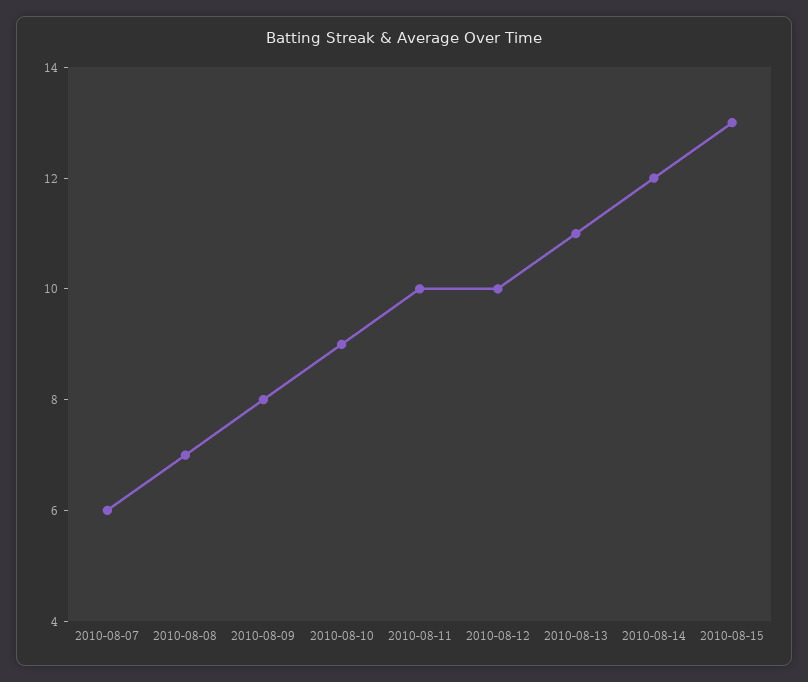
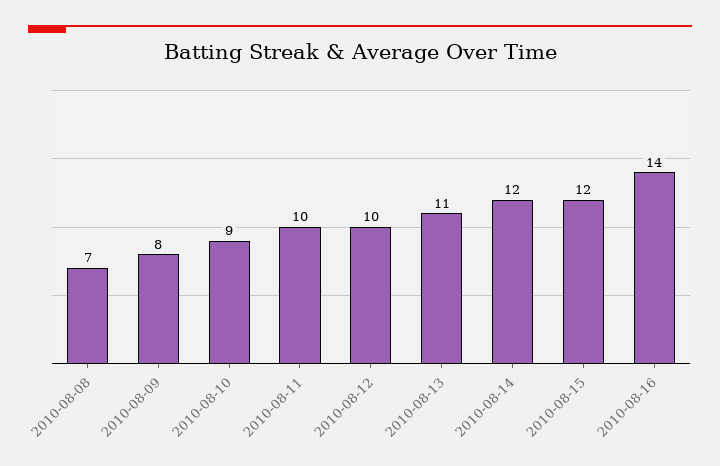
2010-08-07: 6 -> none
2010-08-15: 13 -> 12
2010-08-16: none -> 14

